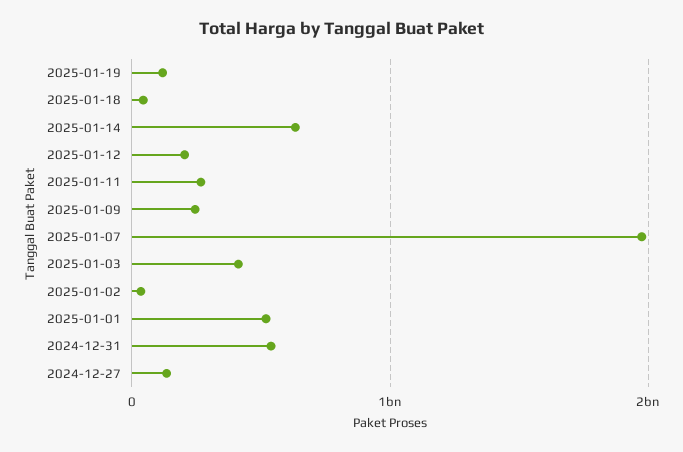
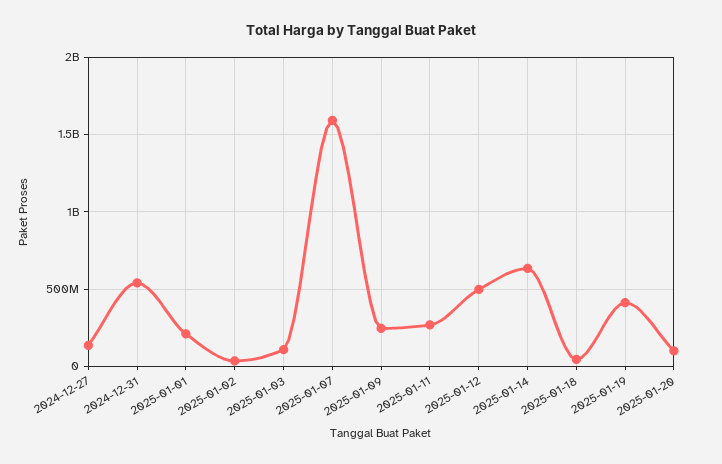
2025-01-19: 100000000 -> 400000000
2025-01-12: 200000000 -> 500000000
2025-01-07: 2000000000 -> 1600000000
2025-01-03: 400000000 -> 100000000
2025-01-01: 500000000 -> 200000000
2025-01-20: none -> 100000000

